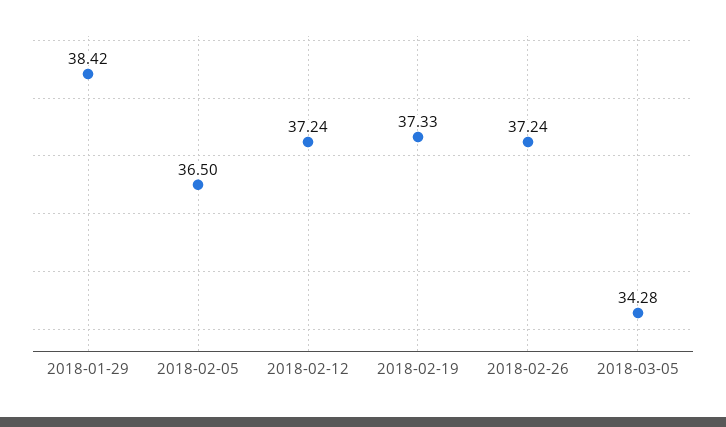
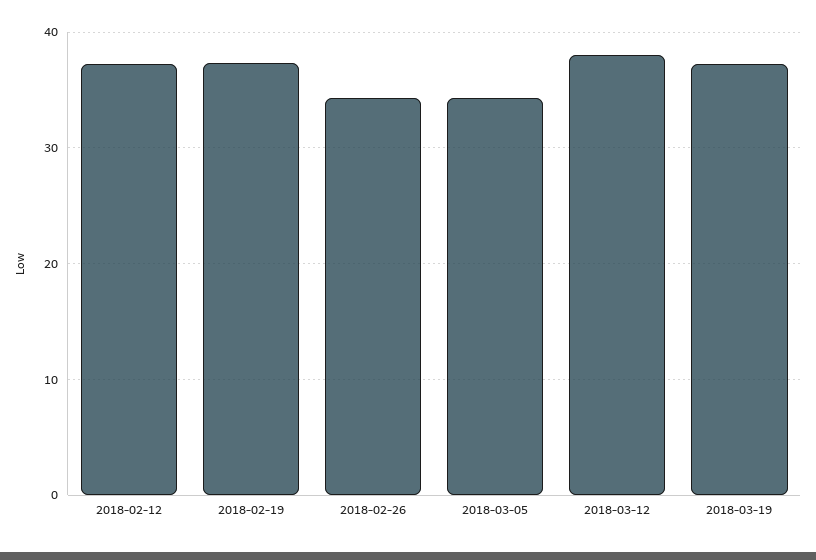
2018-01-29: 38.42 -> none
2018-02-05: 36.5 -> none
2018-02-26: 37.24 -> 34
2018-03-12: none -> 38
2018-03-19: none -> 37

